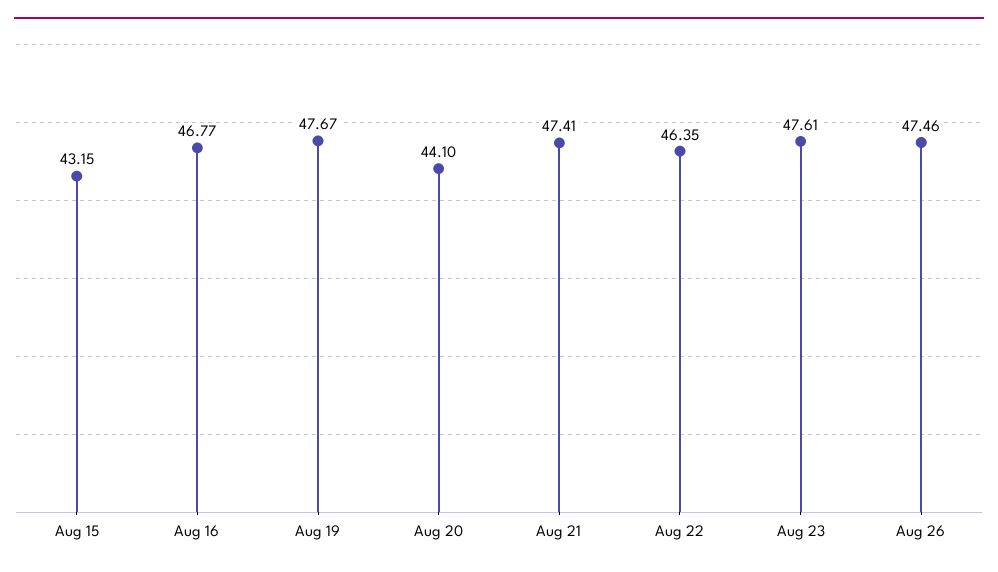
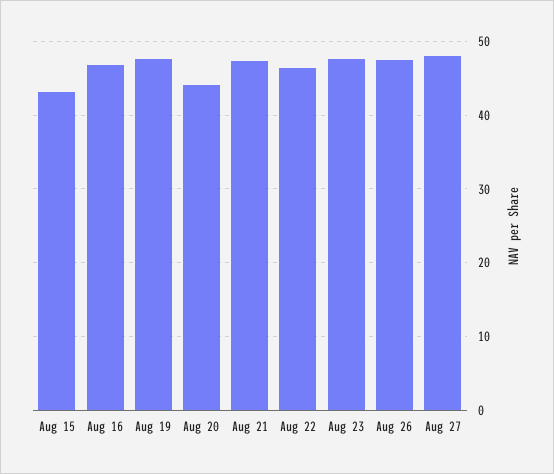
Aug 27: none -> 48

